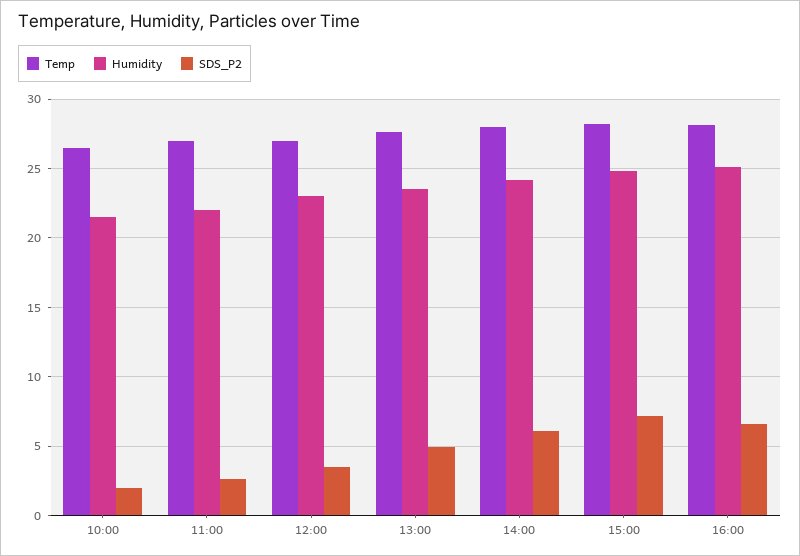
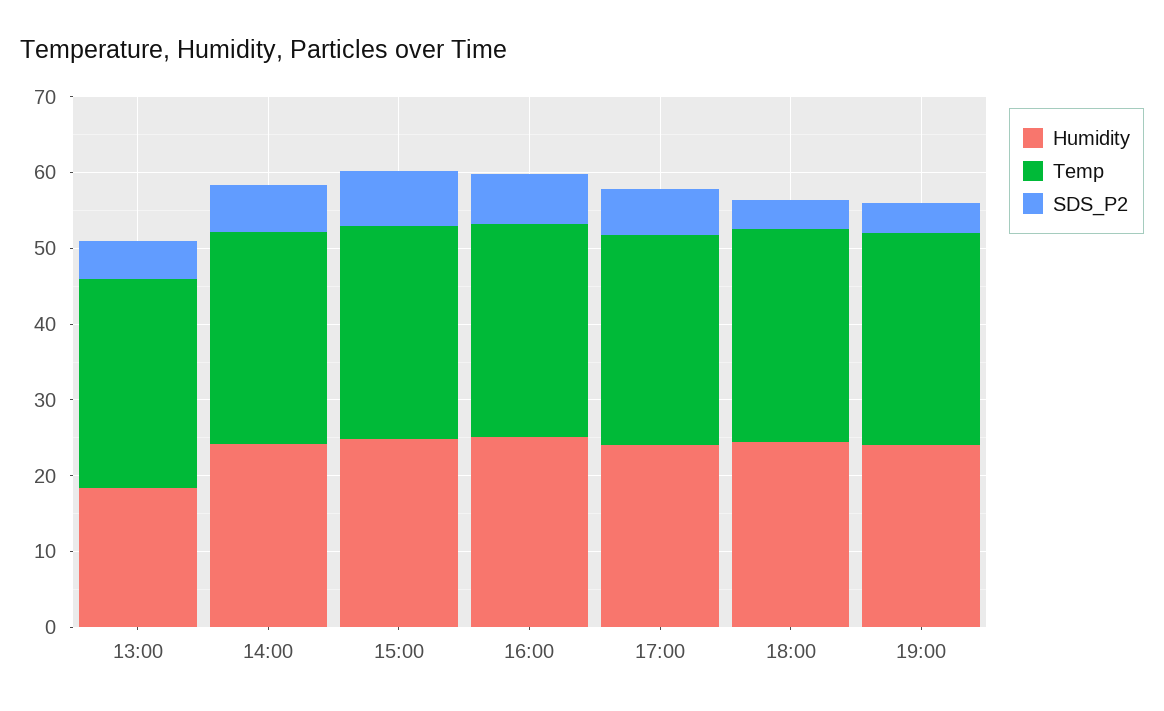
Temp, 10:00: 26.5 -> none
Humidity, 10:00: 21.5 -> none
SDS_P2, 10:00: 2 -> none
Temp, 11:00: 27 -> none
Humidity, 11:00: 22 -> none
SDS_P2, 11:00: 2.5 -> none
Temp, 12:00: 27 -> none
Humidity, 12:00: 23 -> none
SDS_P2, 12:00: 3.5 -> none
Humidity, 13:00: 23.5 -> 18
Humidity, 17:00: none -> 24
Temp, 17:00: none -> 28
SDS_P2, 17:00: none -> 6
Humidity, 18:00: none -> 24
Temp, 18:00: none -> 28
SDS_P2, 18:00: none -> 4
Humidity, 19:00: none -> 24
Temp, 19:00: none -> 28
SDS_P2, 19:00: none -> 4

